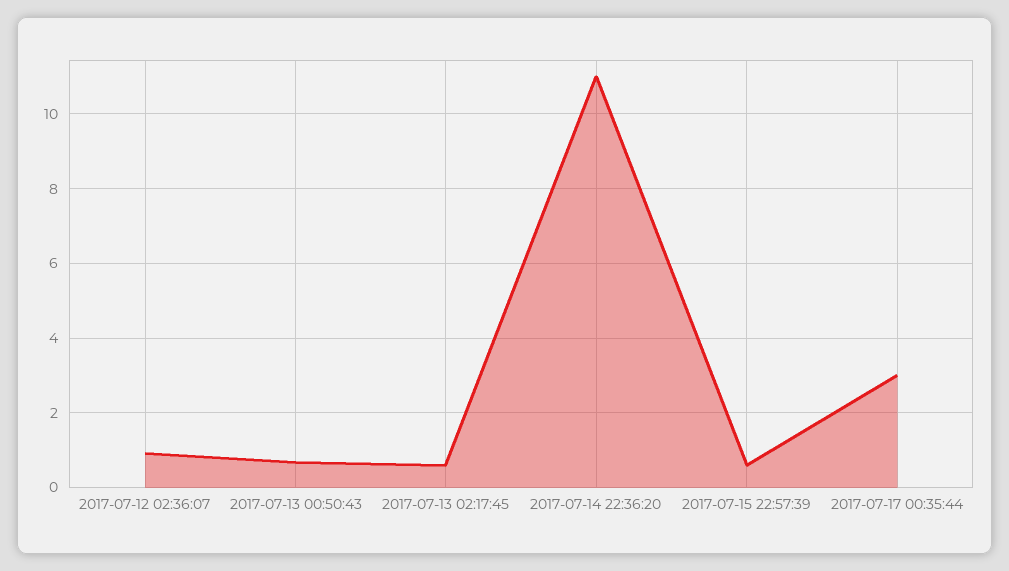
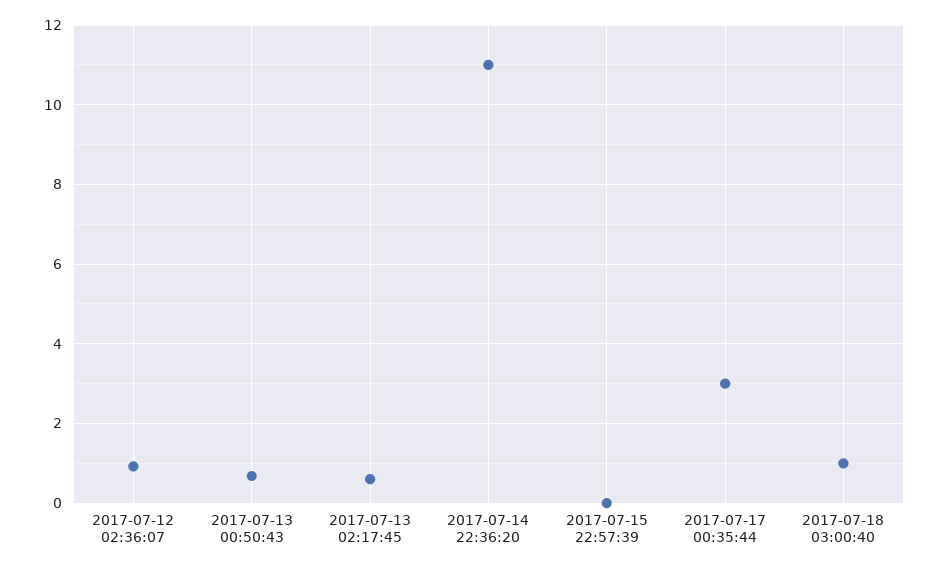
2017-07-15 22:57:39: 0.6 -> 0
2017-07-18 03:00:40: none -> 1

